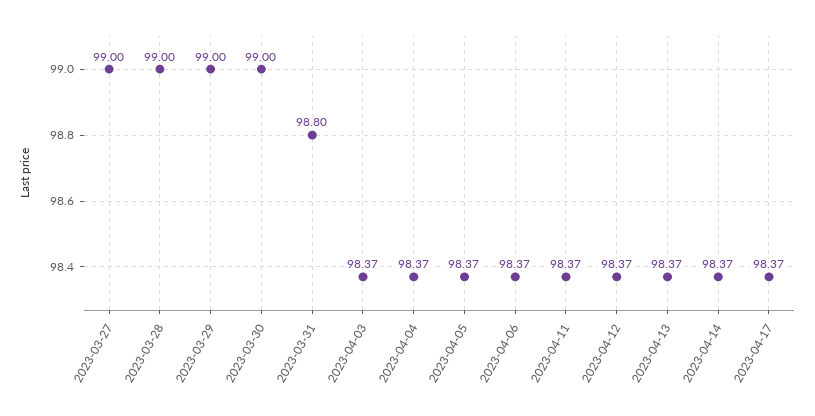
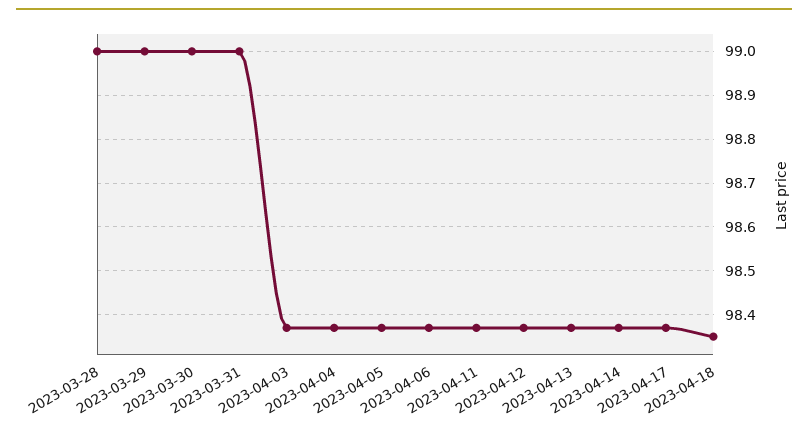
2023-03-27: 99 -> none
2023-03-31: 98.8 -> 99
2023-04-18: none -> 98.35

